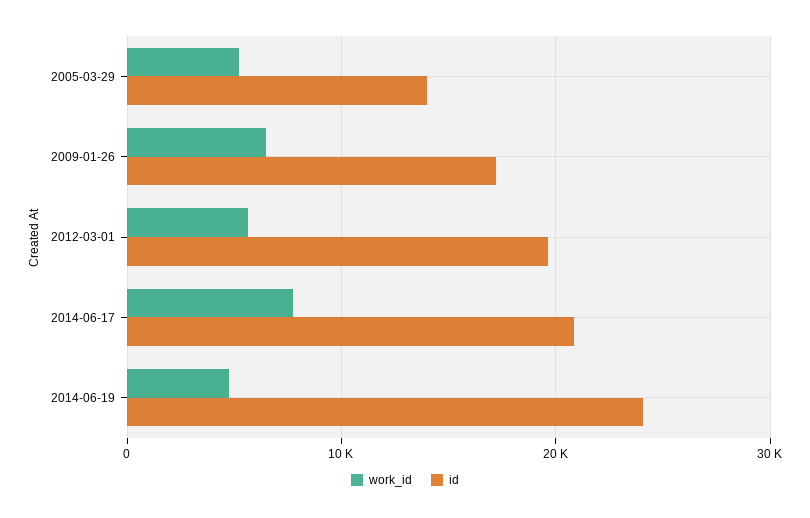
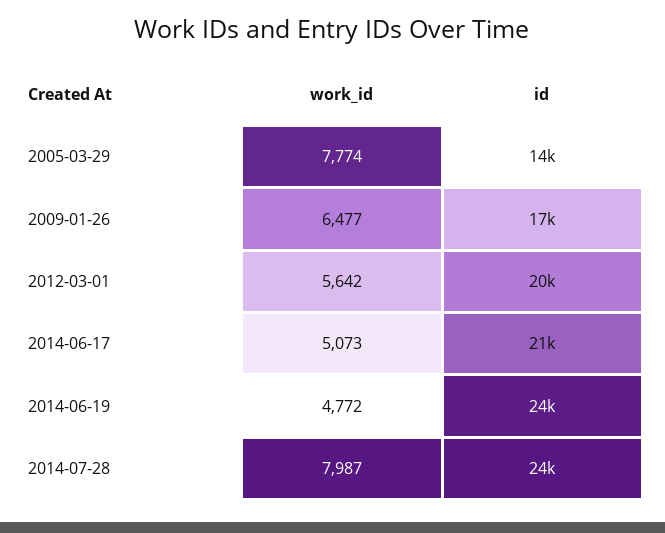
work_id, 2005-03-29: 5000 -> 7774
work_id, 2014-06-17: 8000 -> 5073
work_id, 2014-07-28: none -> 7987
id, 2014-07-28: none -> 24000

